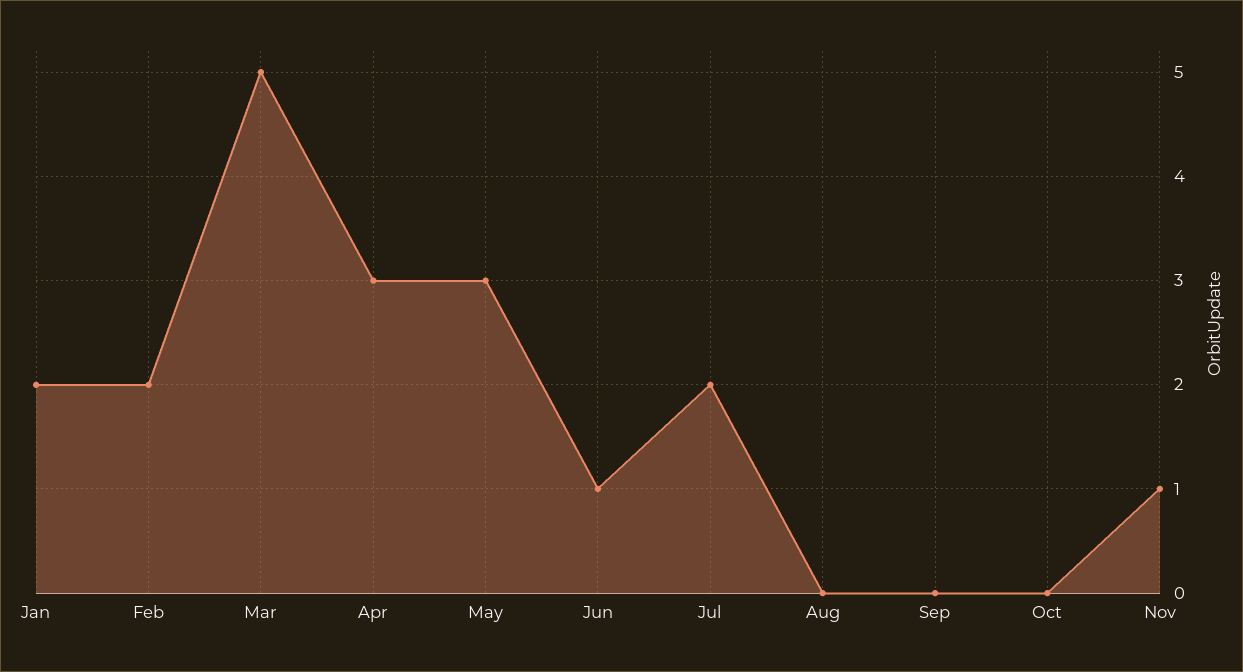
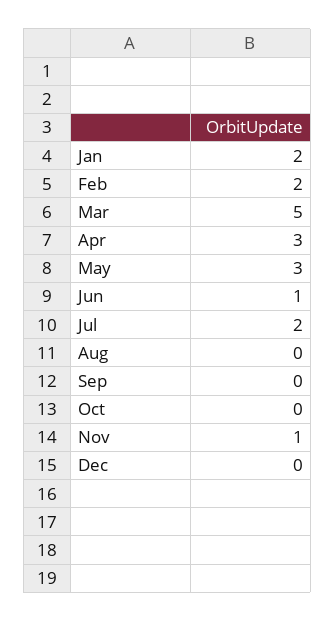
Dec: none -> 0

